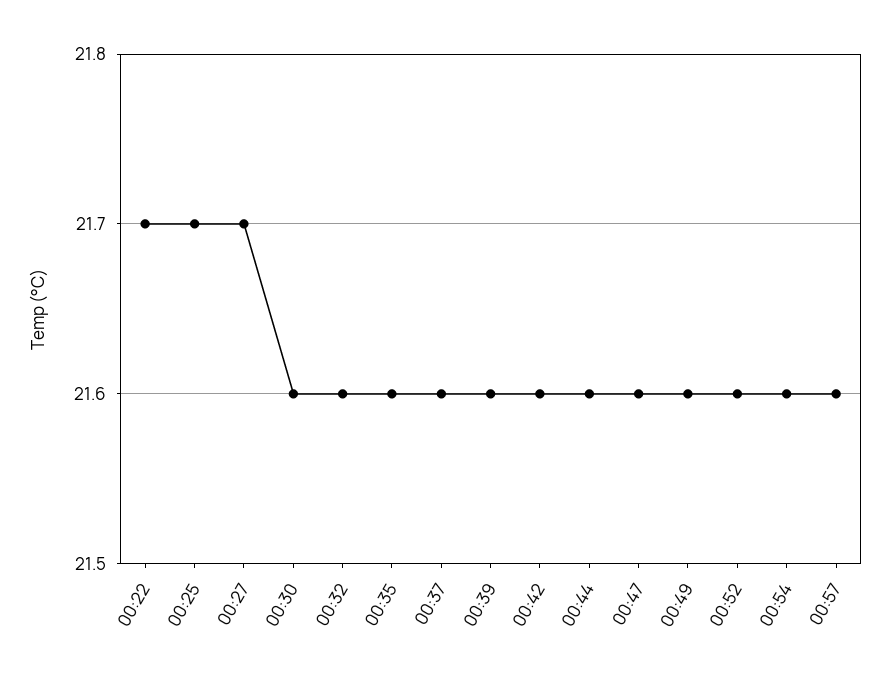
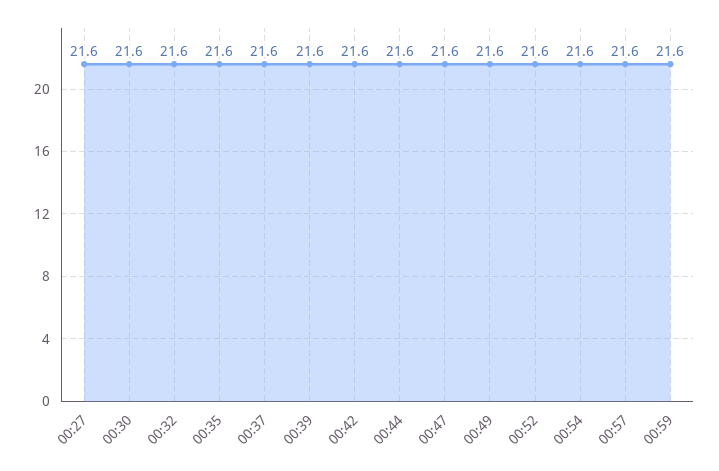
00:22: 21.7 -> none
00:25: 21.7 -> none
00:27: 21.7 -> 21.6
00:59: none -> 21.6

